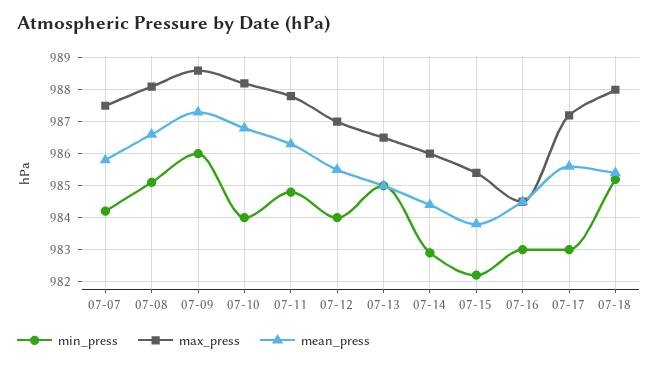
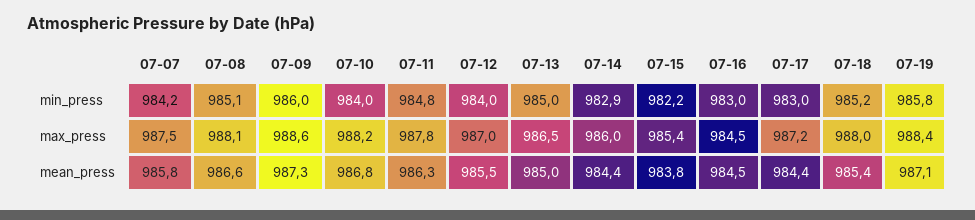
mean_press, 07-17: 985.5 -> 984.4
min_press, 07-19: none -> 985.8
max_press, 07-19: none -> 988.4
mean_press, 07-19: none -> 987.1

